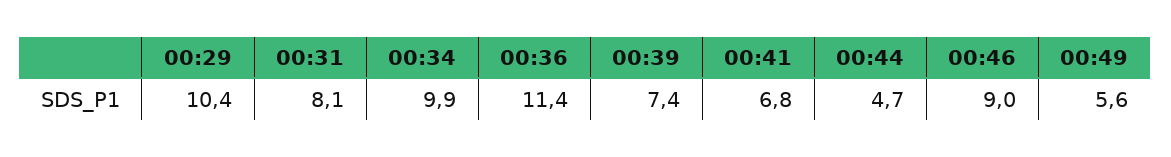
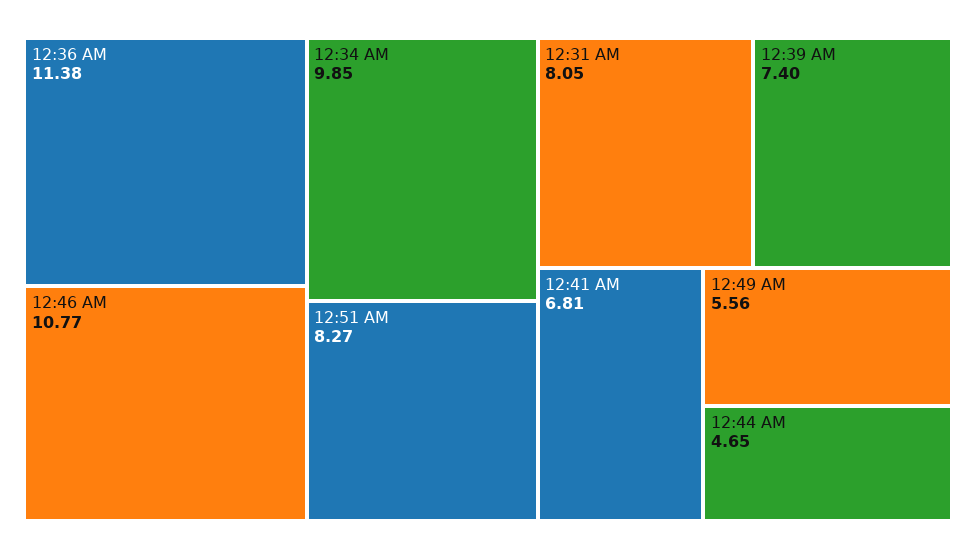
00:29: 10.4 -> none
00:46: 9 -> 10.77
12:51 AM: none -> 8.27

